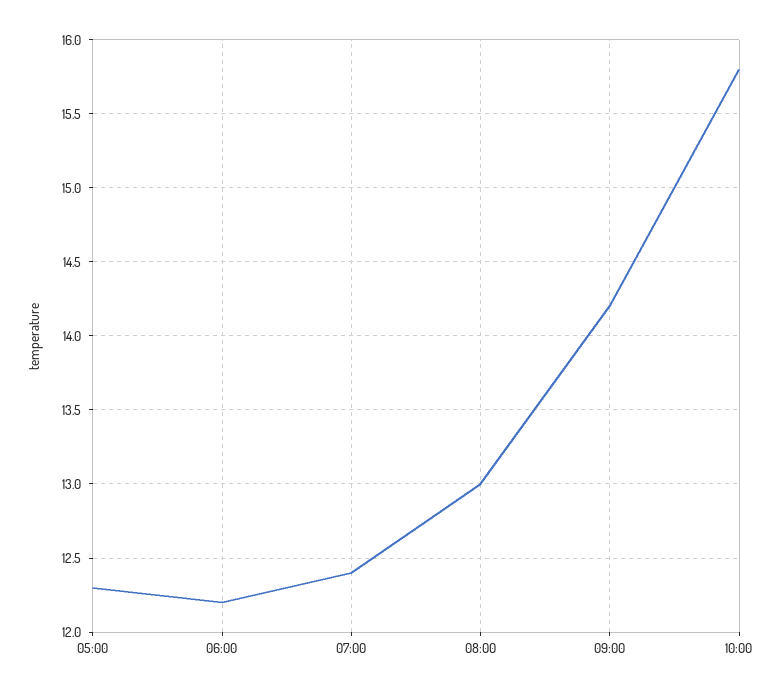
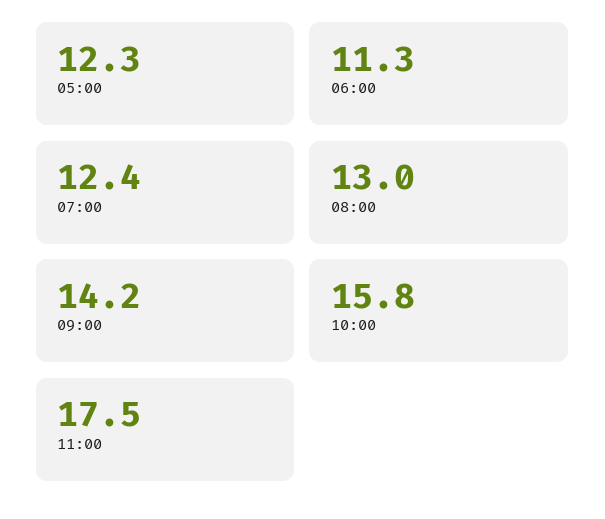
06:00: 12.2 -> 11.3
11:00: none -> 17.5

